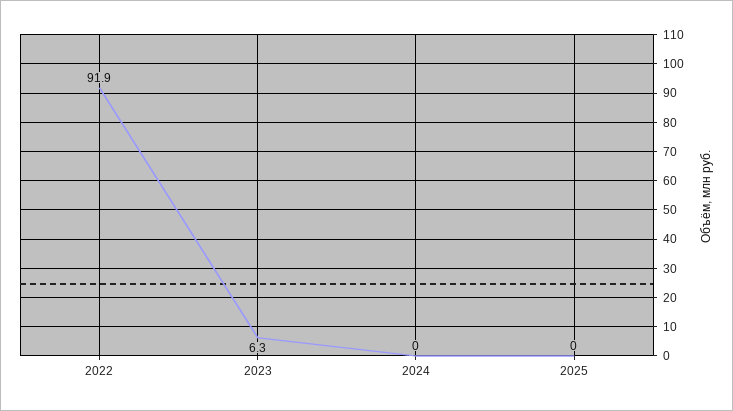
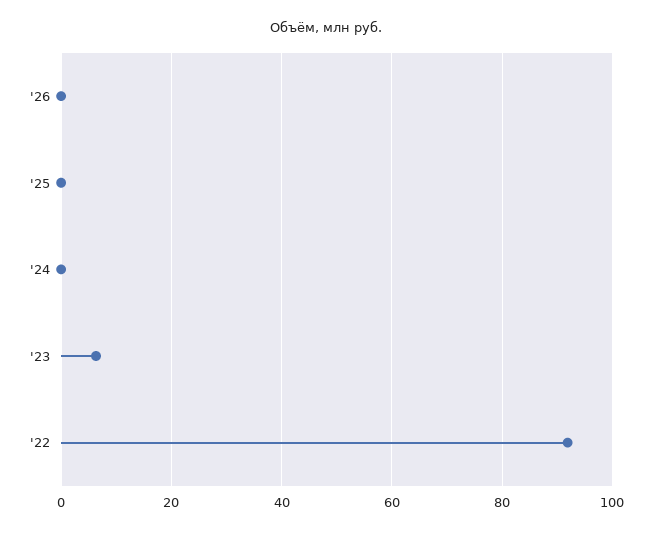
'26: none -> 0

